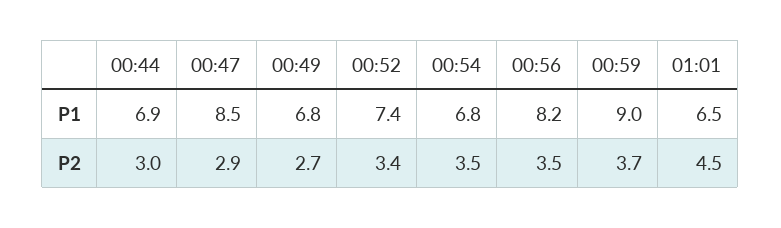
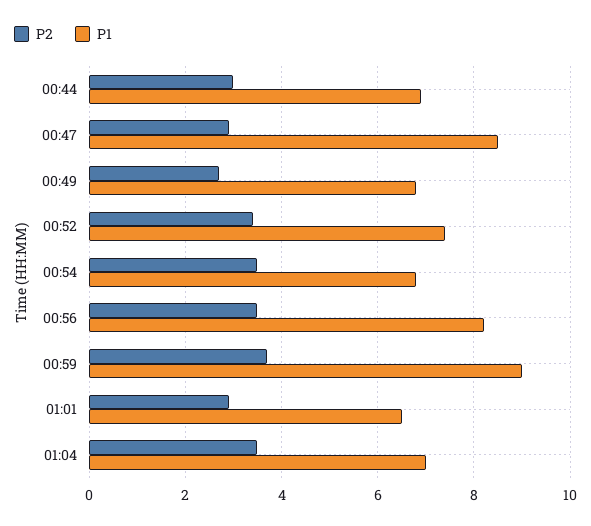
P2, 01:01: 4.5 -> 3
P2, 01:04: none -> 3.5
P1, 01:04: none -> 7

